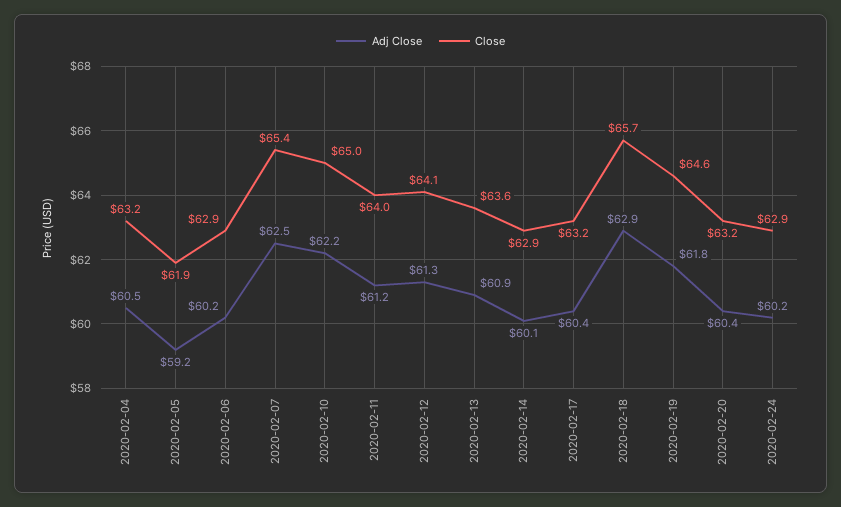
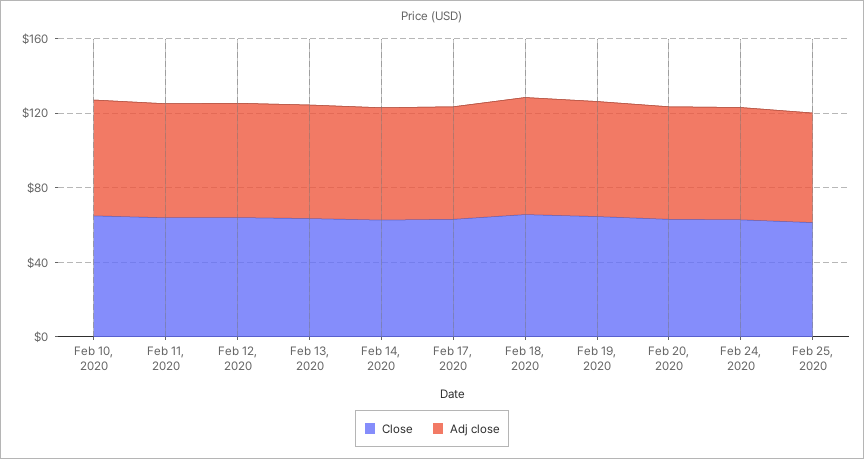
Adj Close, 2020-02-04: 60.5 -> none
Close, 2020-02-04: 63.2 -> none
Adj Close, 2020-02-05: 59.2 -> none
Close, 2020-02-05: 61.9 -> none
Adj Close, 2020-02-06: 60.2 -> none
Close, 2020-02-06: 62.9 -> none
Adj Close, 2020-02-07: 62.5 -> none
Close, 2020-02-07: 65.4 -> none
Close, Feb 25, 2020: none -> 60
Adj Close, Feb 25, 2020: none -> 60

